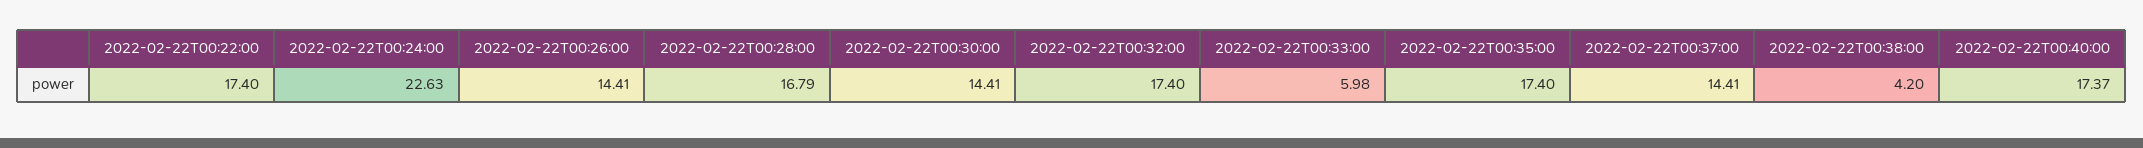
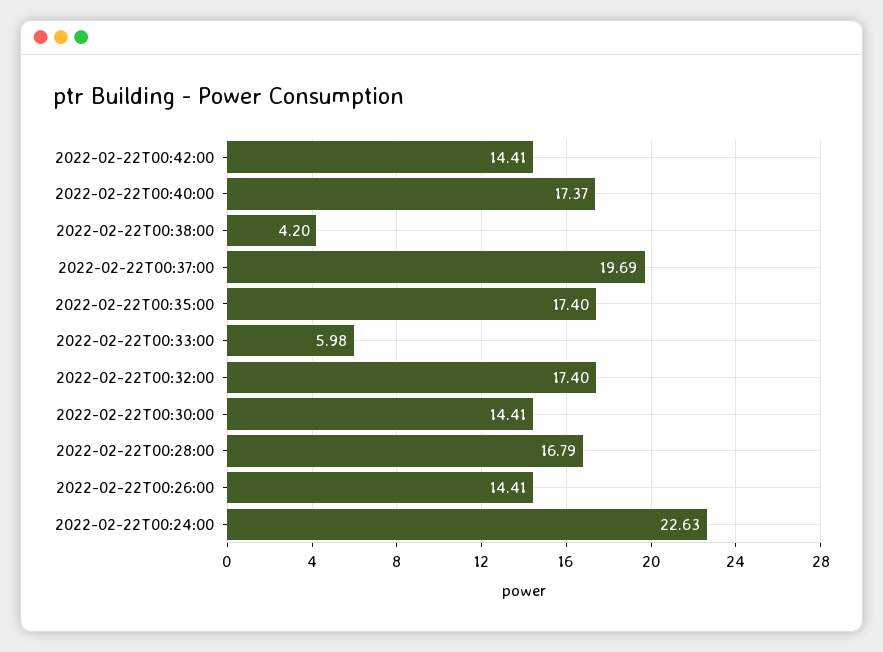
2022-02-22T00:22:00: 17.4 -> none
2022-02-22T00:37:00: 14.41 -> 19.69
2022-02-22T00:42:00: none -> 14.41

